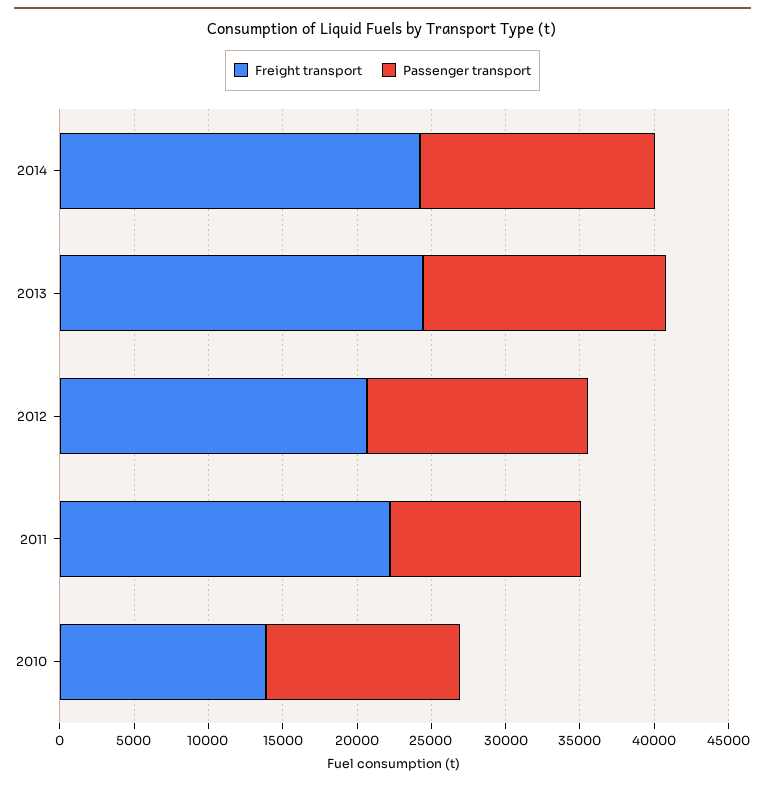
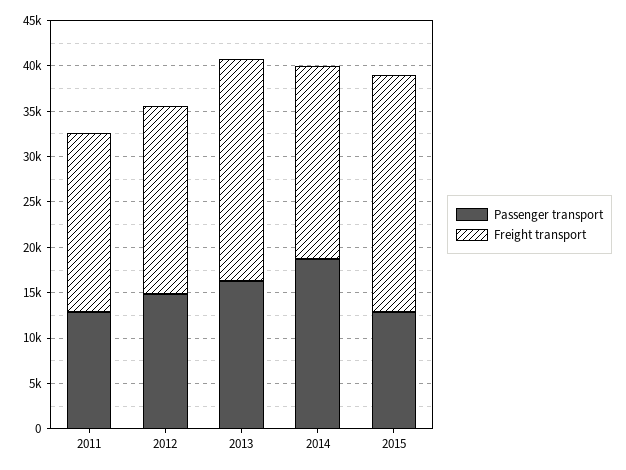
Freight transport, 2014: 24000 -> 21000
Passenger transport, 2014: 16000 -> 19000
Freight transport, 2011: 22000 -> 20000
Freight transport, 2010: 14000 -> none
Passenger transport, 2010: 13000 -> none
Passenger transport, 2015: none -> 13000
Freight transport, 2015: none -> 26000

